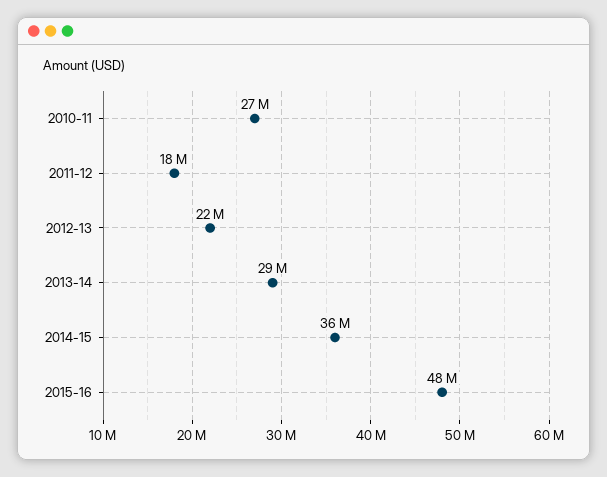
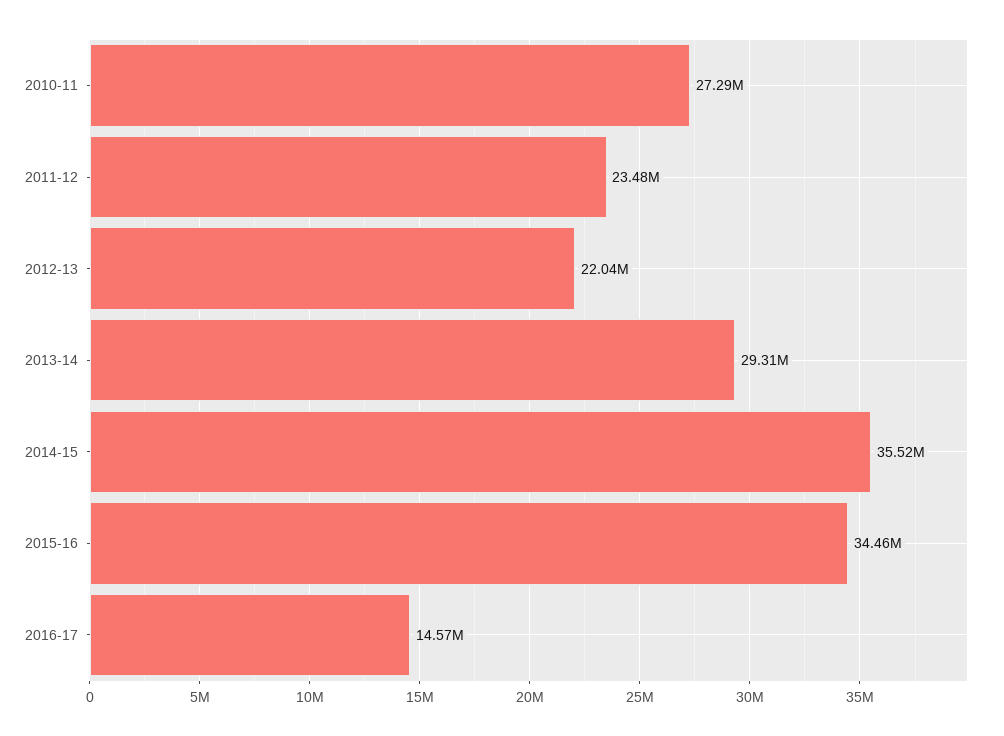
2011-12: 18000000 -> 23480000
2015-16: 48000000 -> 34460000
2016-17: none -> 14570000

